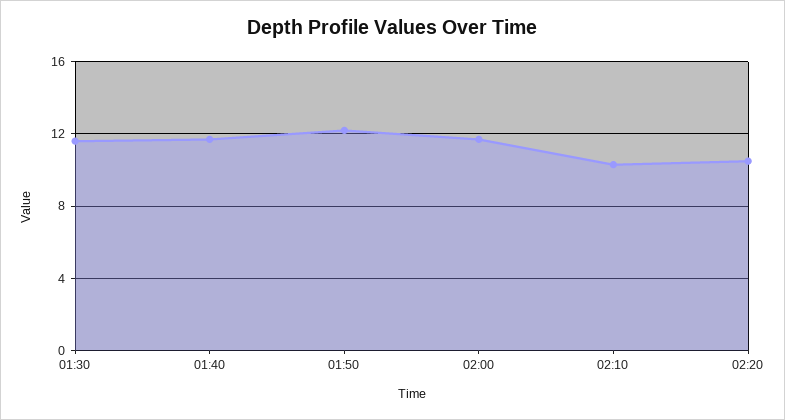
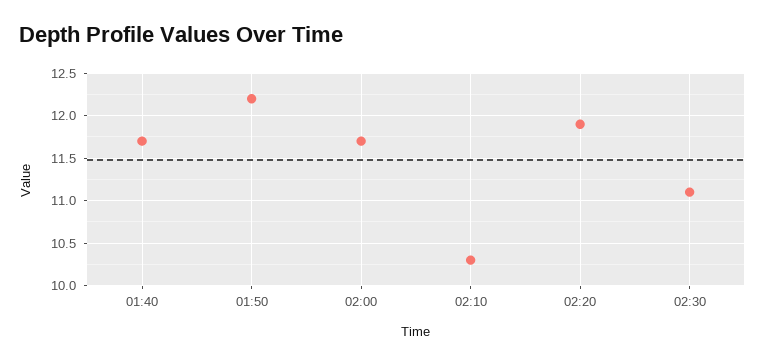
01:30: 11.5 -> none
02:20: 10.5 -> 11.9
02:30: none -> 11.1

